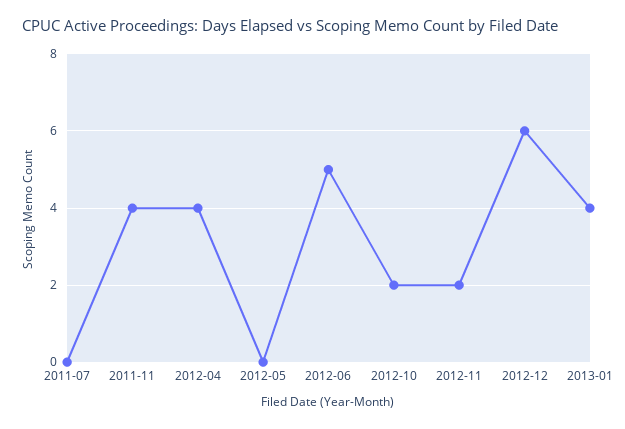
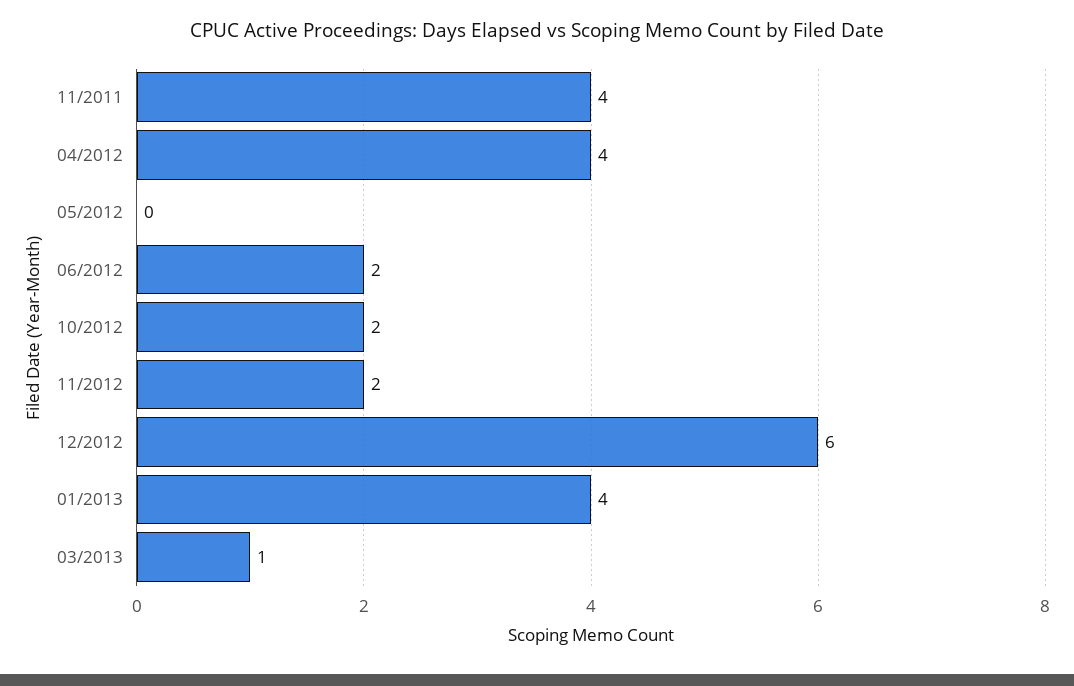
2011-07: 0 -> none
2012-06: 5 -> 2
03/2013: none -> 1

